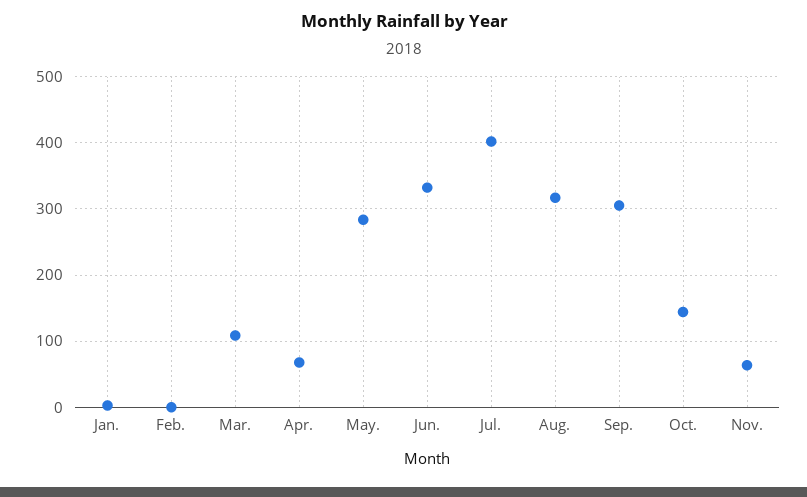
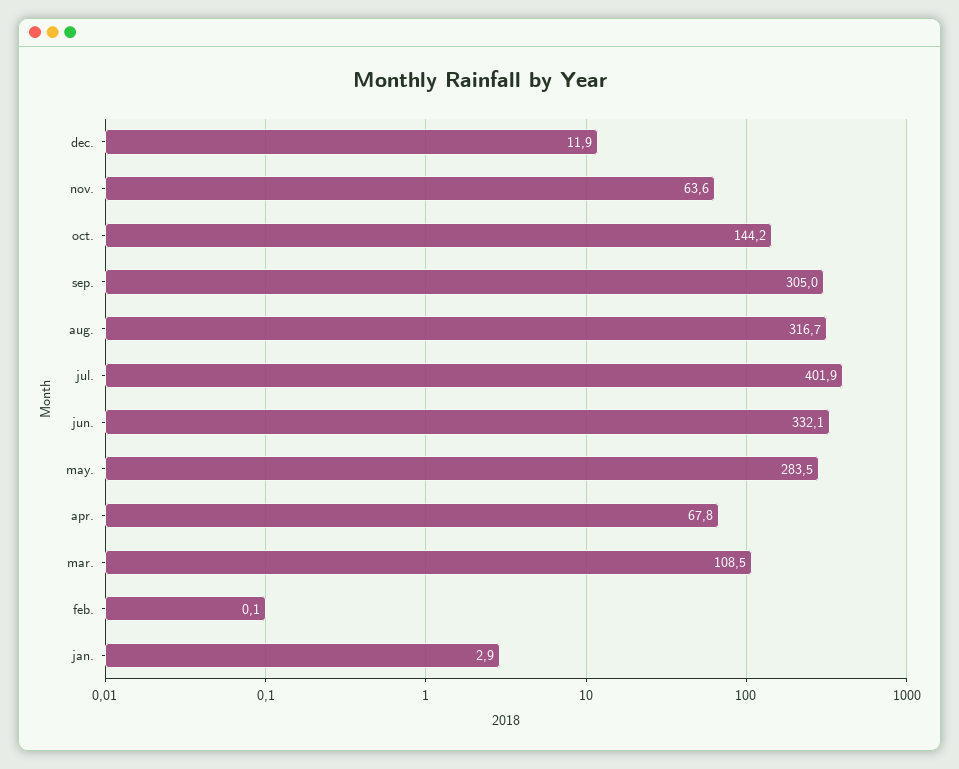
dec.: none -> 11.9

